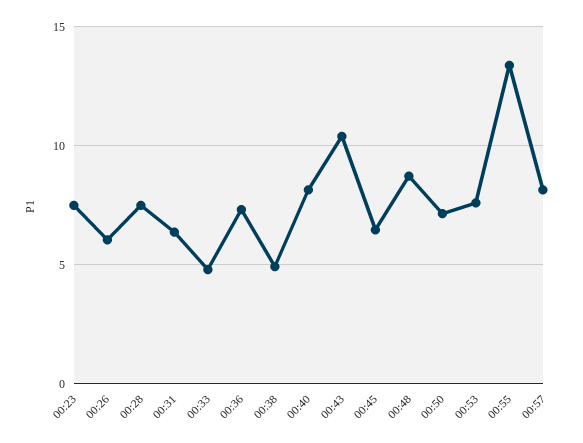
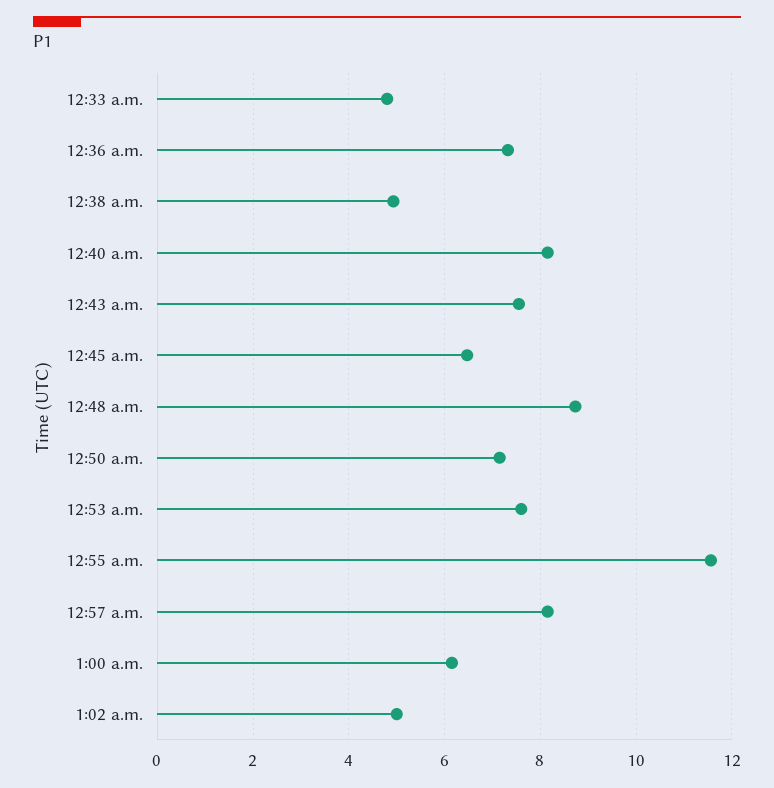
00:23: 7.5 -> none
00:26: 6 -> none
00:28: 7.5 -> none
00:31: 6.5 -> none
00:43: 10.5 -> 7.6
00:55: 13.5 -> 11.6
1:00 a.m.: none -> 6.2
1:02 a.m.: none -> 5

